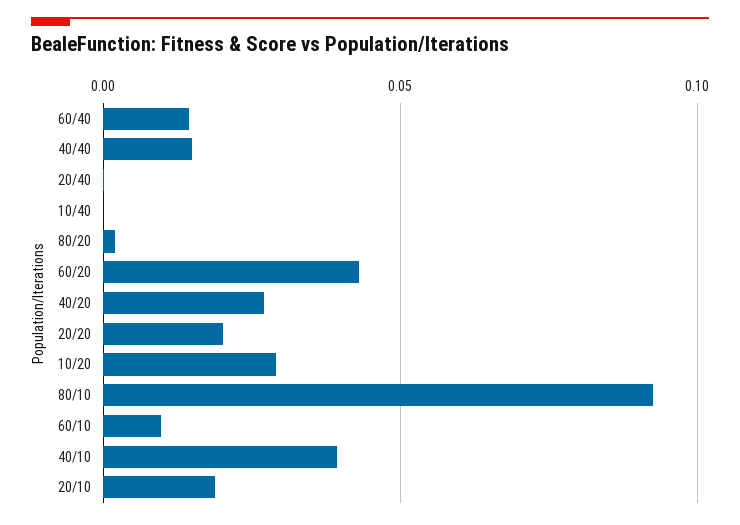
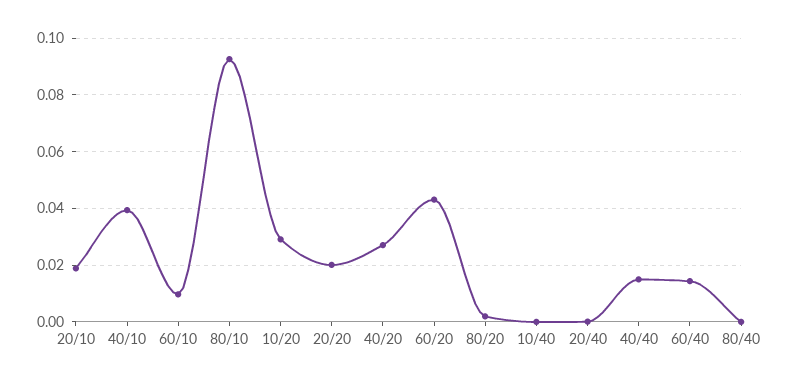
80/40: none -> 0

